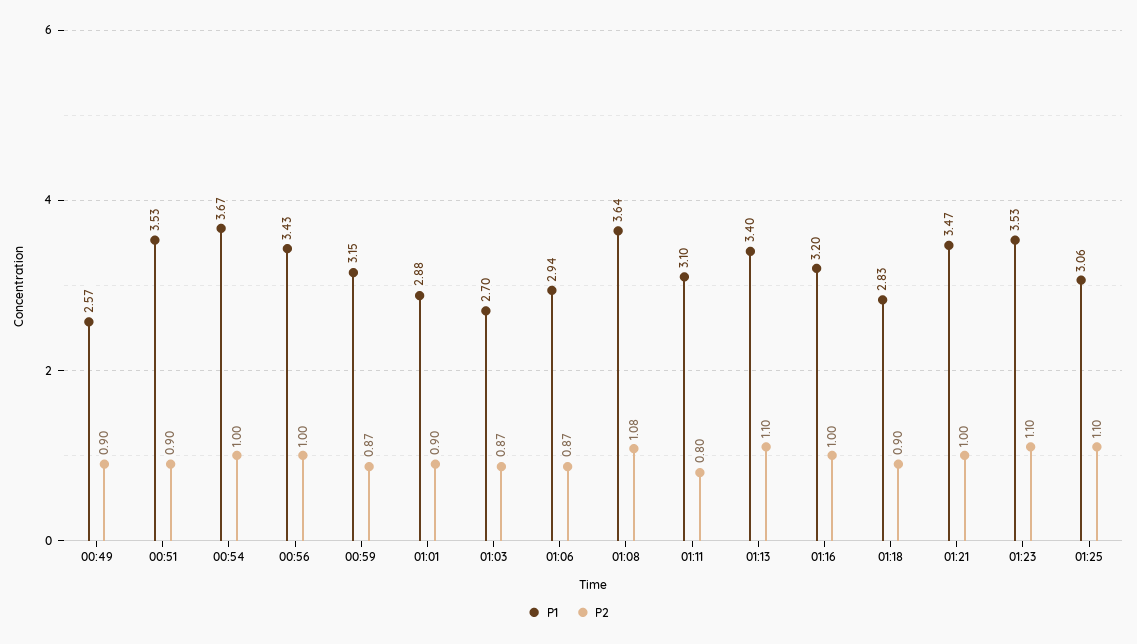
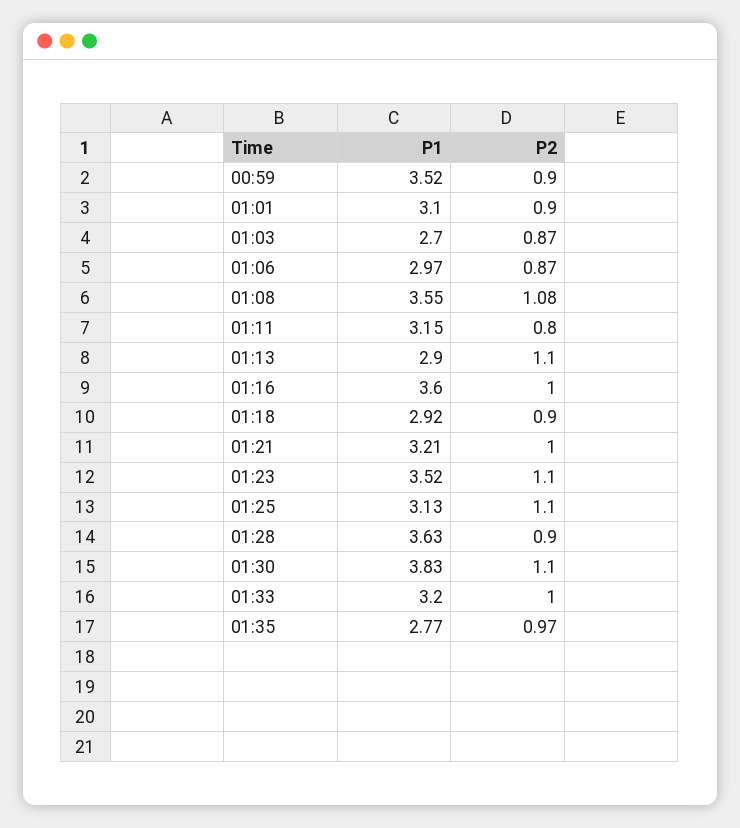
P1, 00:49: 2.57 -> none
P2, 00:49: 0.9 -> none
P1, 00:51: 3.53 -> none
P2, 00:51: 0.9 -> none
P1, 00:54: 3.67 -> none
P2, 00:54: 1 -> none
P1, 00:56: 3.43 -> none
P2, 00:56: 1 -> none
P1, 00:59: 3.15 -> 3.52
P2, 00:59: 0.87 -> 0.9
P1, 01:01: 2.88 -> 3.1
P1, 01:06: 2.94 -> 2.97
P1, 01:08: 3.64 -> 3.55
P1, 01:11: 3.1 -> 3.15
P1, 01:13: 3.4 -> 2.9
P1, 01:16: 3.2 -> 3.6
P1, 01:18: 2.83 -> 2.92
P1, 01:21: 3.47 -> 3.21
P1, 01:23: 3.53 -> 3.52
P1, 01:25: 3.06 -> 3.13
P1, 01:28: none -> 3.63
P2, 01:28: none -> 0.9
P1, 01:30: none -> 3.83
P2, 01:30: none -> 1.1
P1, 01:33: none -> 3.2
P2, 01:33: none -> 1
P1, 01:35: none -> 2.77
P2, 01:35: none -> 0.97

